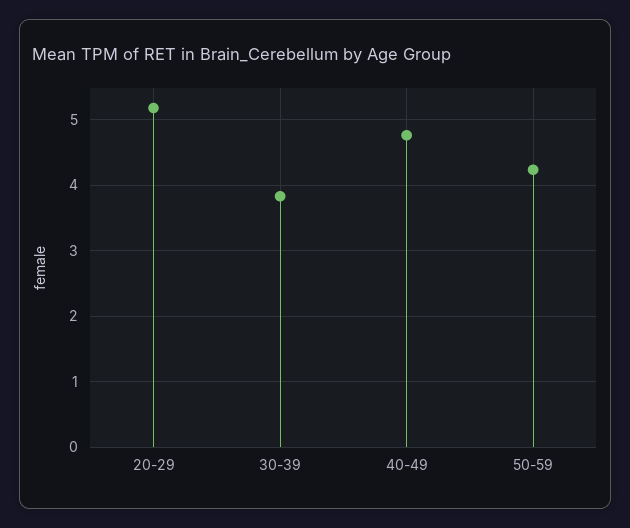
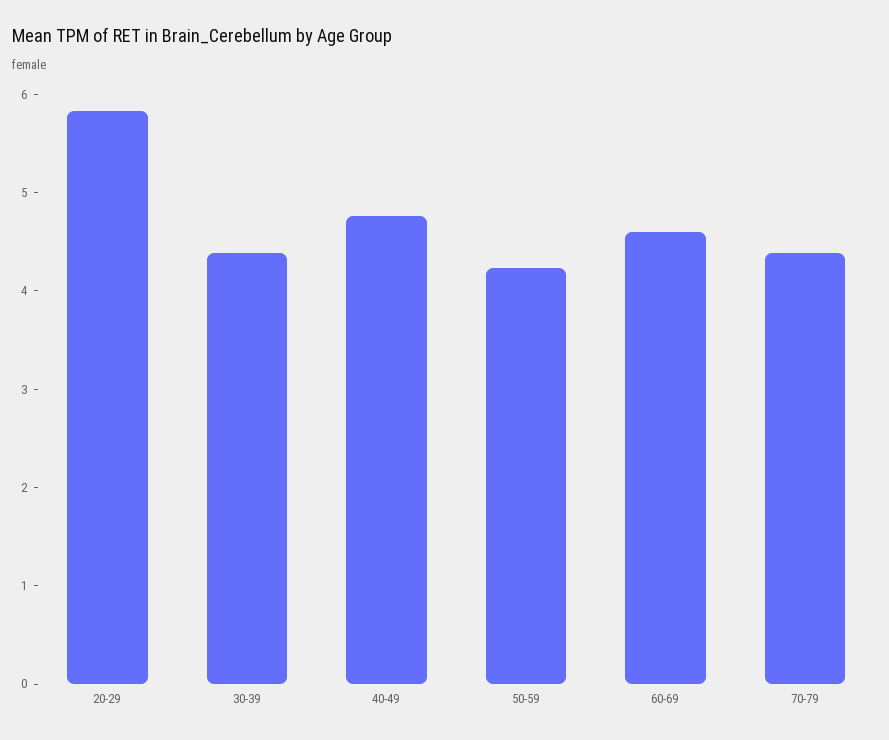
20-29: 5.2 -> 5.8
30-39: 3.8 -> 4.4
60-69: none -> 4.6
70-79: none -> 4.4

